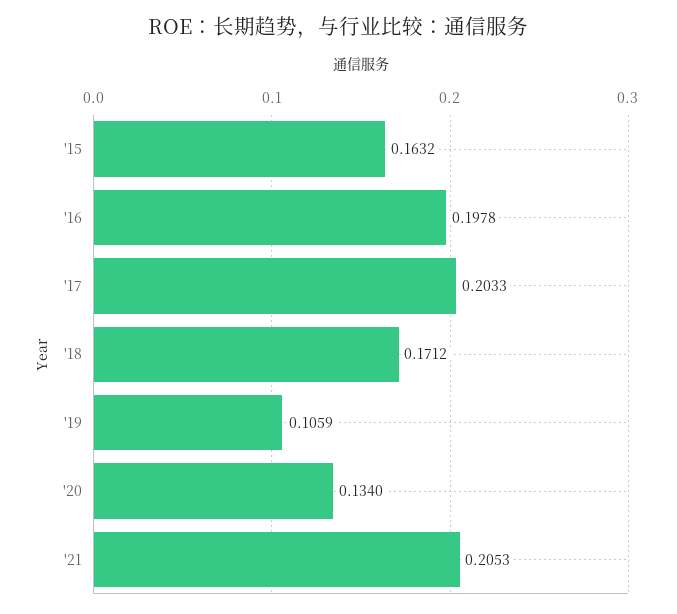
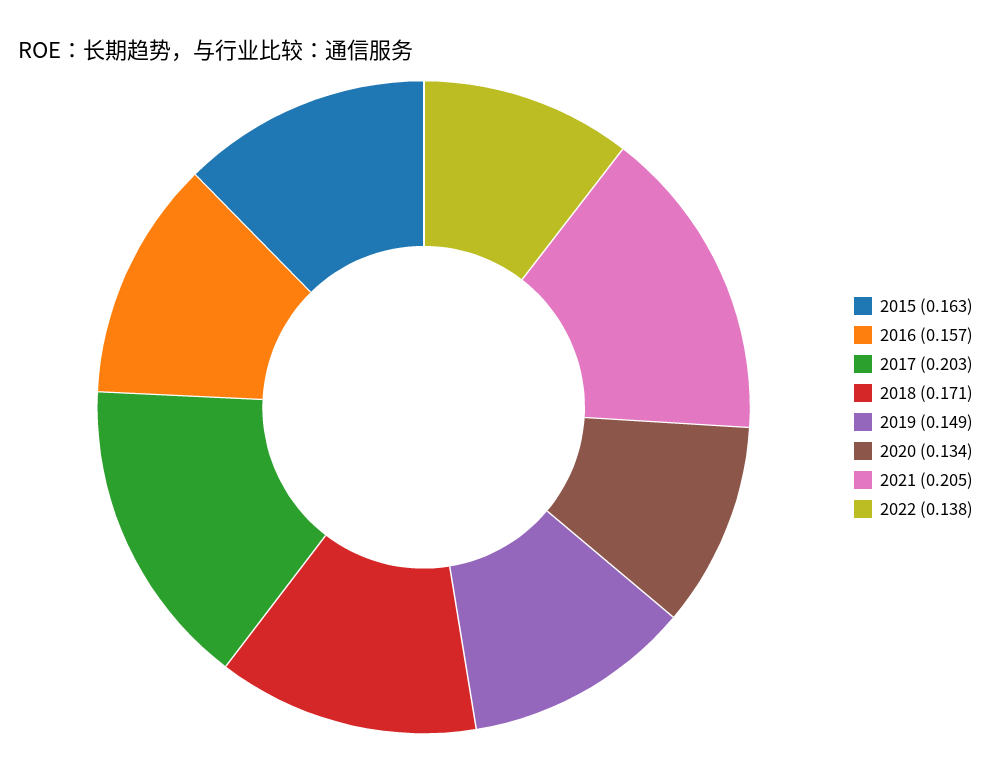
'16: 0.1978 -> 0.157
'19: 0.1059 -> 0.149
2022: none -> 0.138

